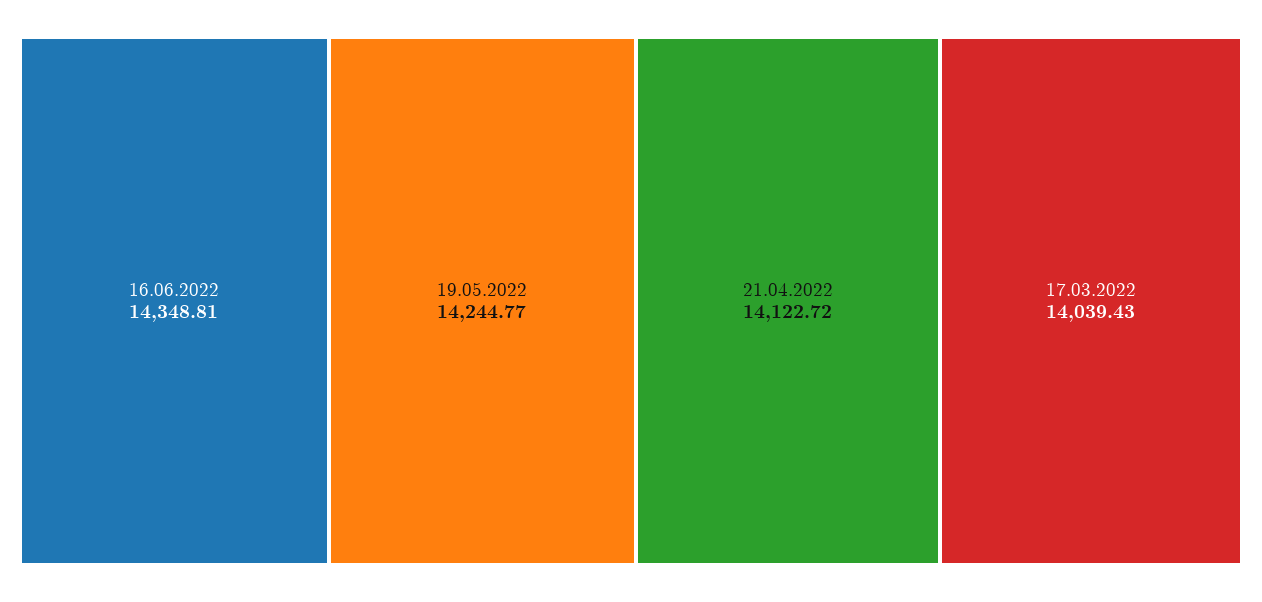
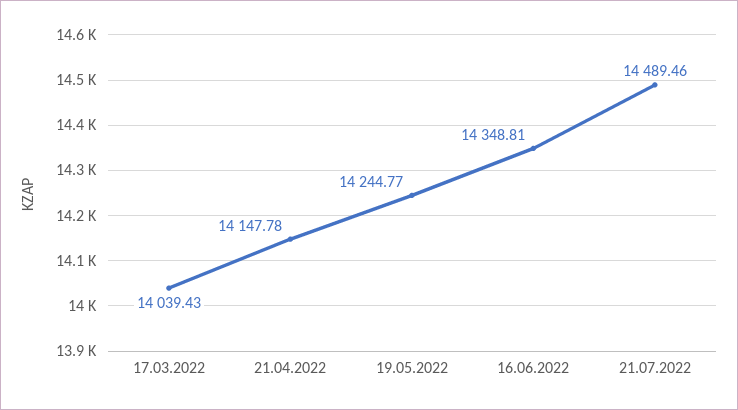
21.04.2022: 14122.72 -> 14147.78
21.07.2022: none -> 14489.46

